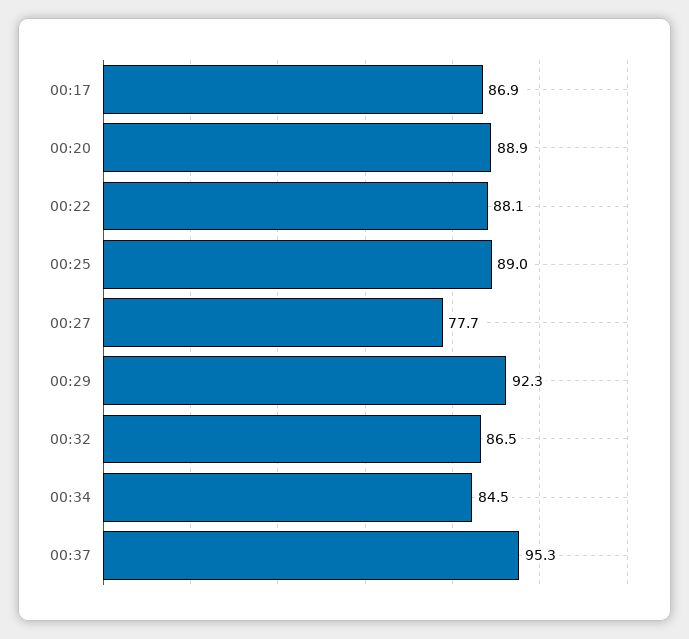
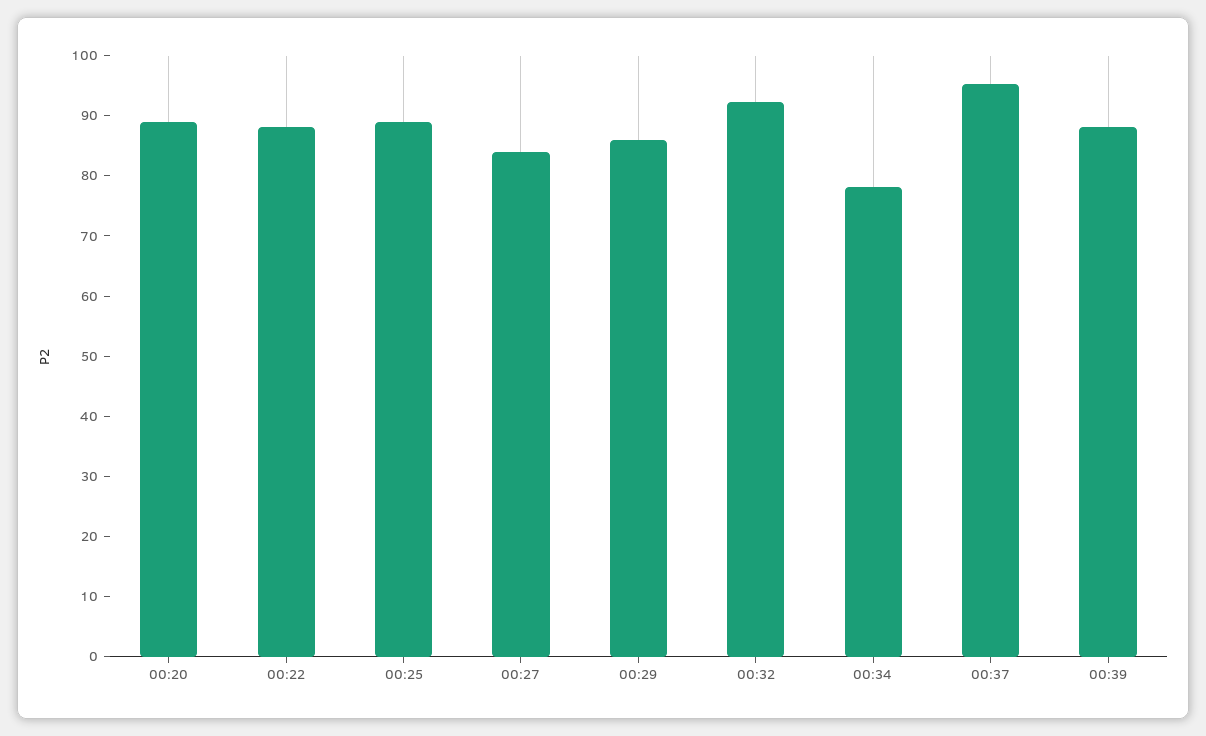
00:17: 86.9 -> none
00:27: 77.7 -> 84
00:29: 92.3 -> 86
00:32: 86.5 -> 92
00:34: 84.5 -> 78
00:39: none -> 88

